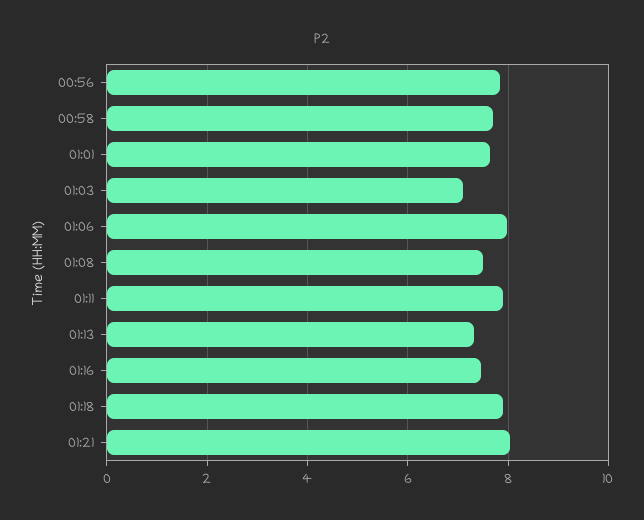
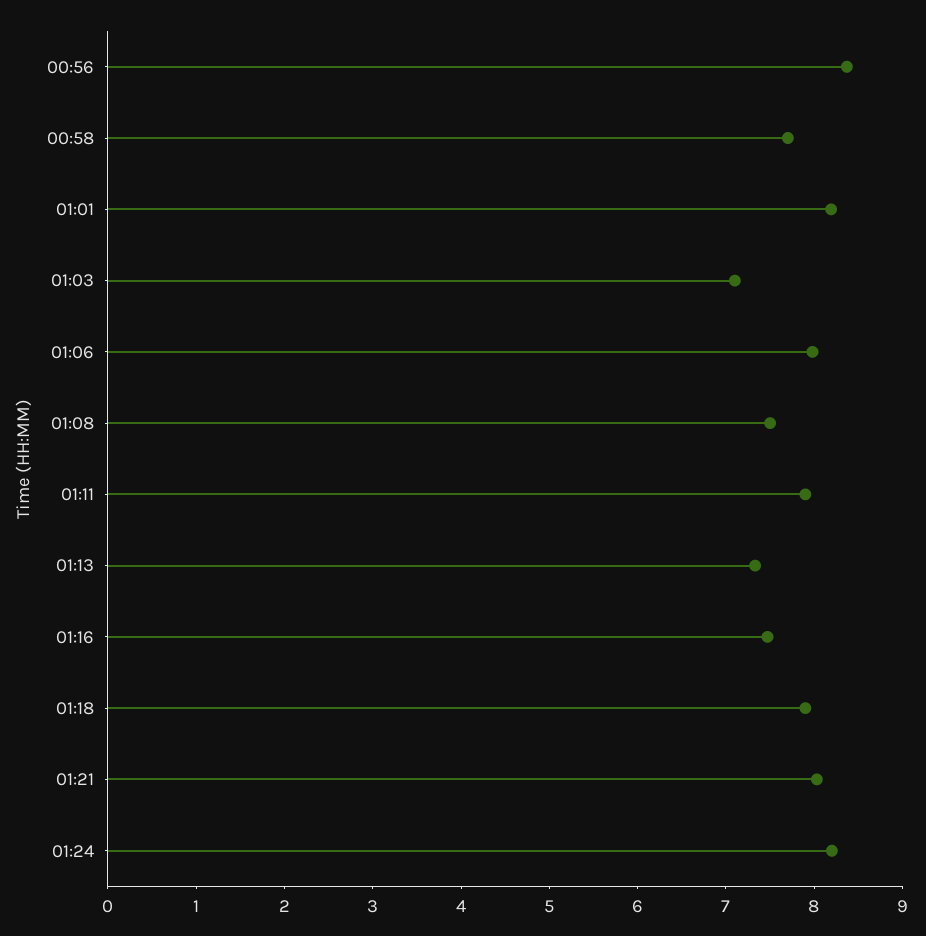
00:56: 7.8 -> 8.4
01:01: 7.6 -> 8.2
01:24: none -> 8.2

